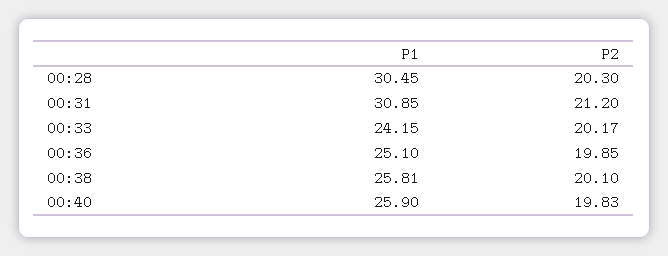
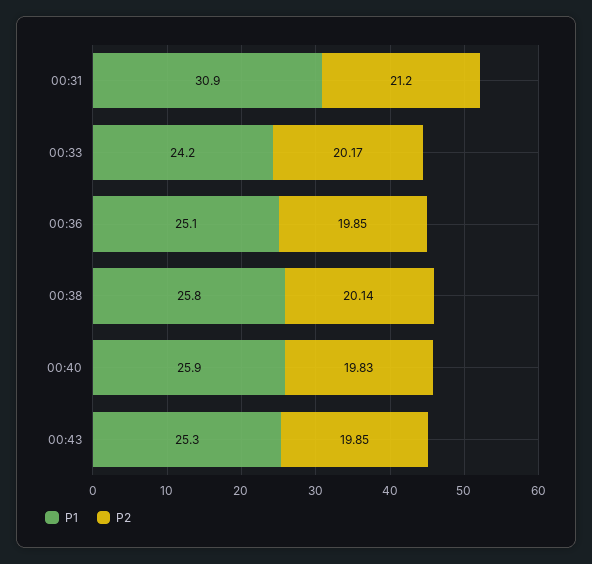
P1, 00:28: 30.45 -> none
P2, 00:28: 20.3 -> none
P2, 00:38: 20.1 -> 20.14
P1, 00:43: none -> 25.3
P2, 00:43: none -> 19.85

